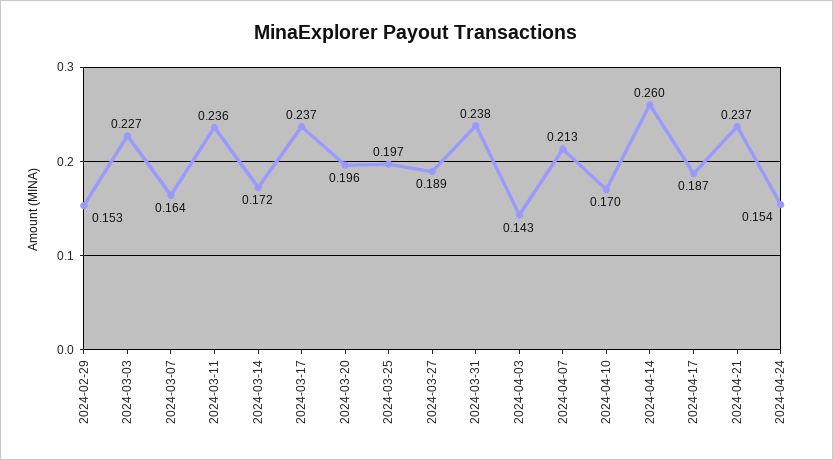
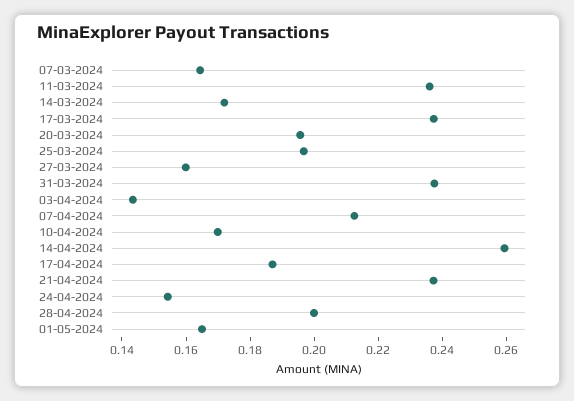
2024-02-29: 0.153 -> none
2024-03-03: 0.227 -> none
2024-03-27: 0.189 -> 0.16
28-04-2024: none -> 0.2
01-05-2024: none -> 0.165

